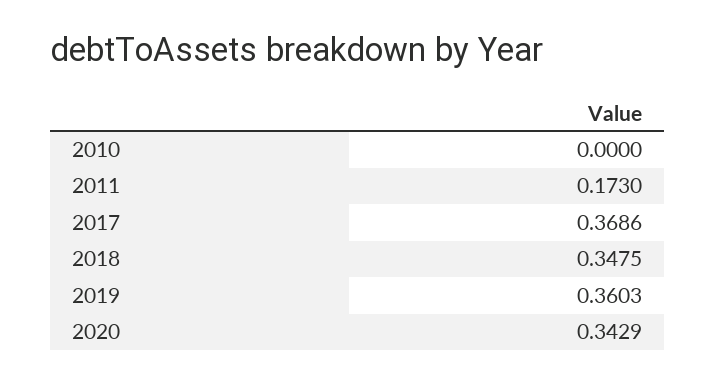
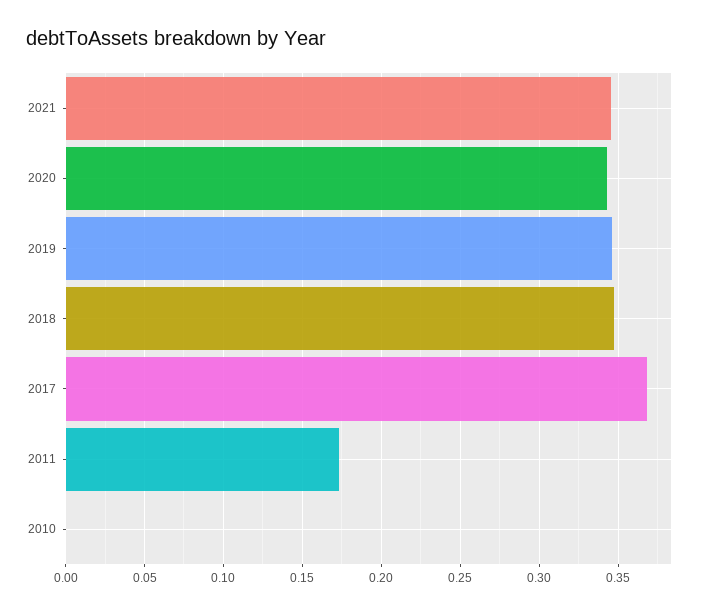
2019: 0.3603 -> 0.345
2021: none -> 0.345

